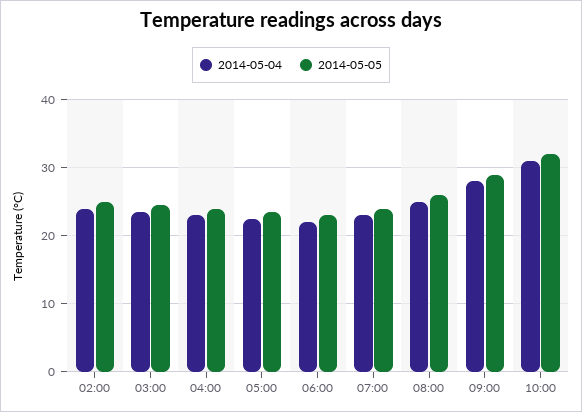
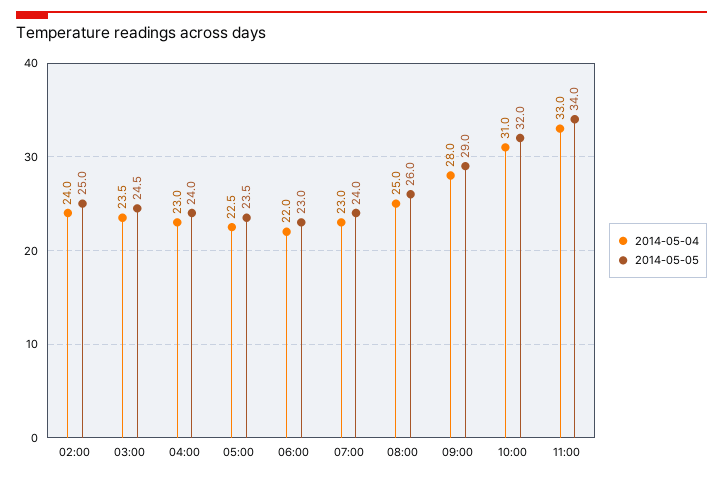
2014-05-04, 11:00: none -> 33
2014-05-05, 11:00: none -> 34

